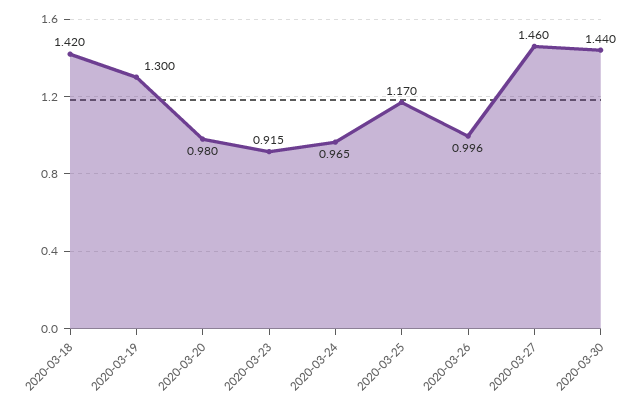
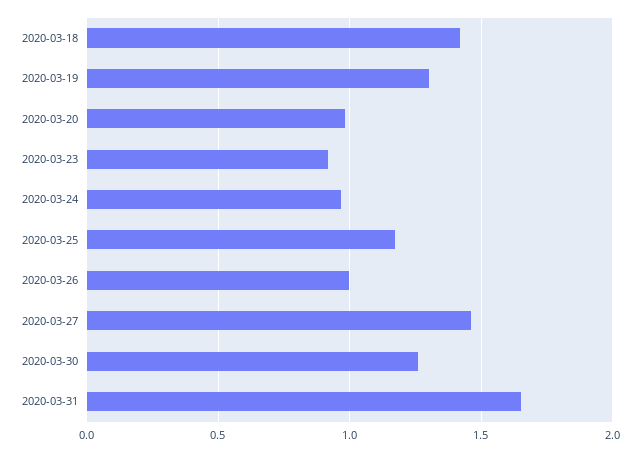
2020-03-30: 1.44 -> 1.25
2020-03-31: none -> 1.65

